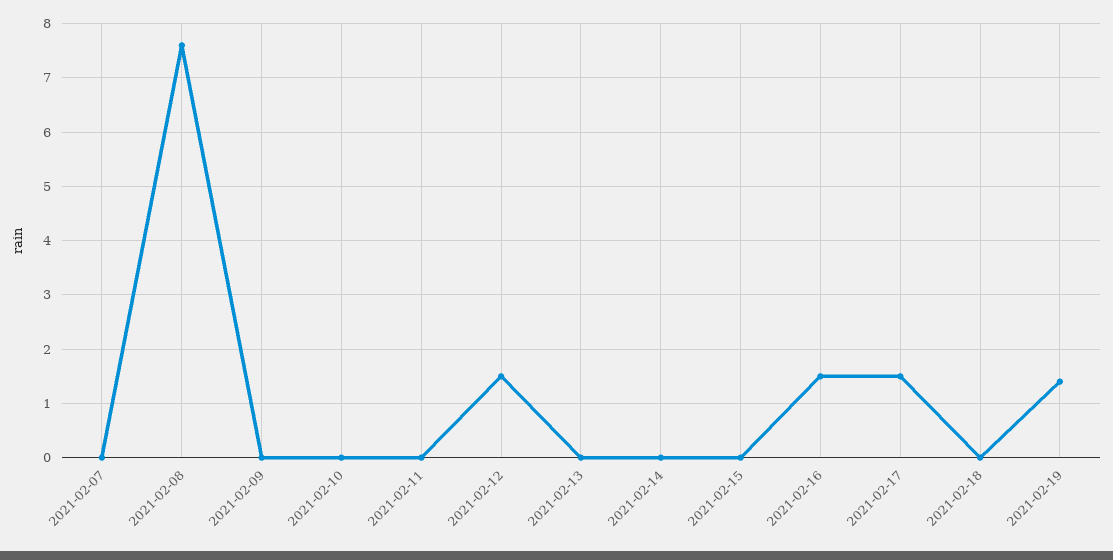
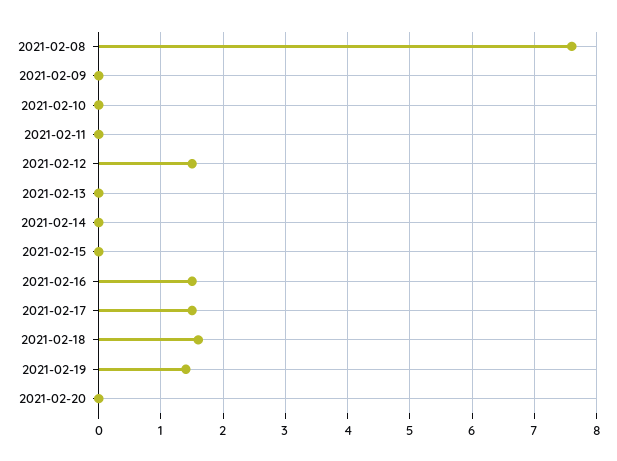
2021-02-07: 0 -> none
2021-02-18: 0 -> 1.6
2021-02-20: none -> 0

